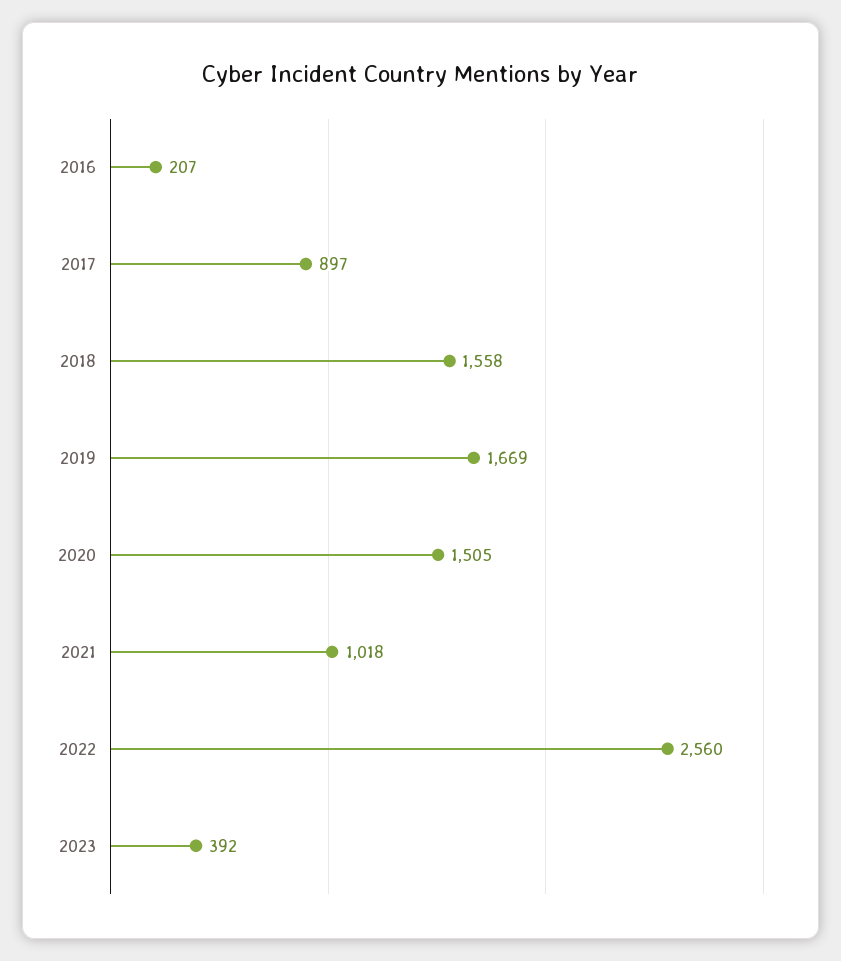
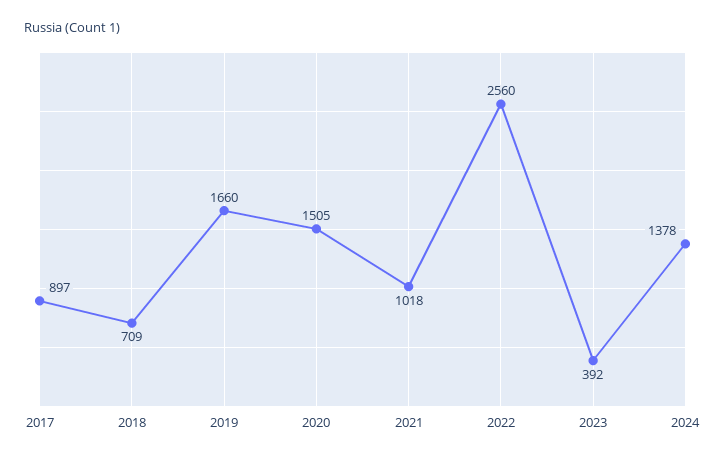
2016: 207 -> none
2018: 1558 -> 709
2019: 1669 -> 1660
2024: none -> 1378

